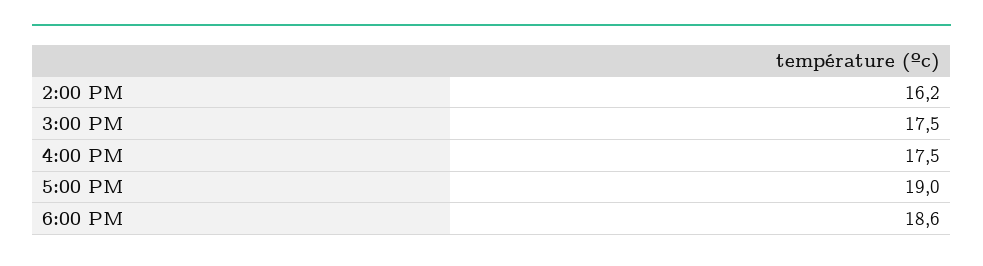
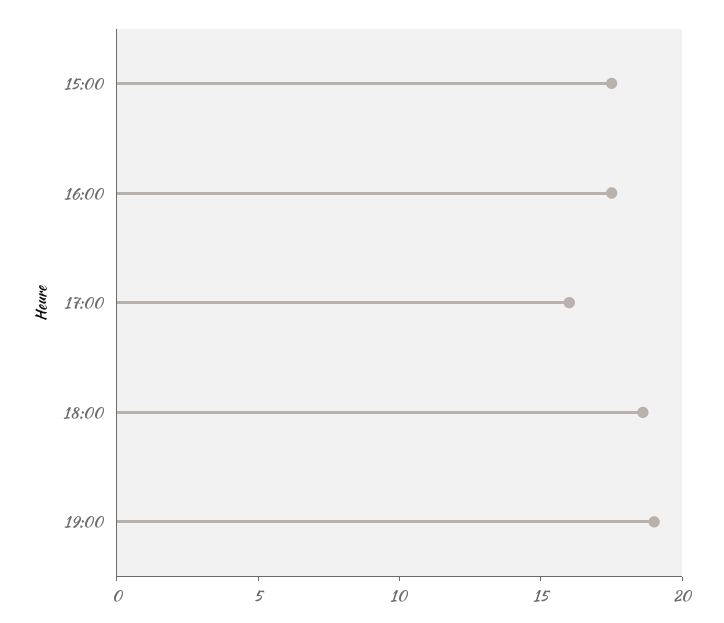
2:00 PM: 16.2 -> none
5:00 PM: 19 -> 16
19:00: none -> 19

